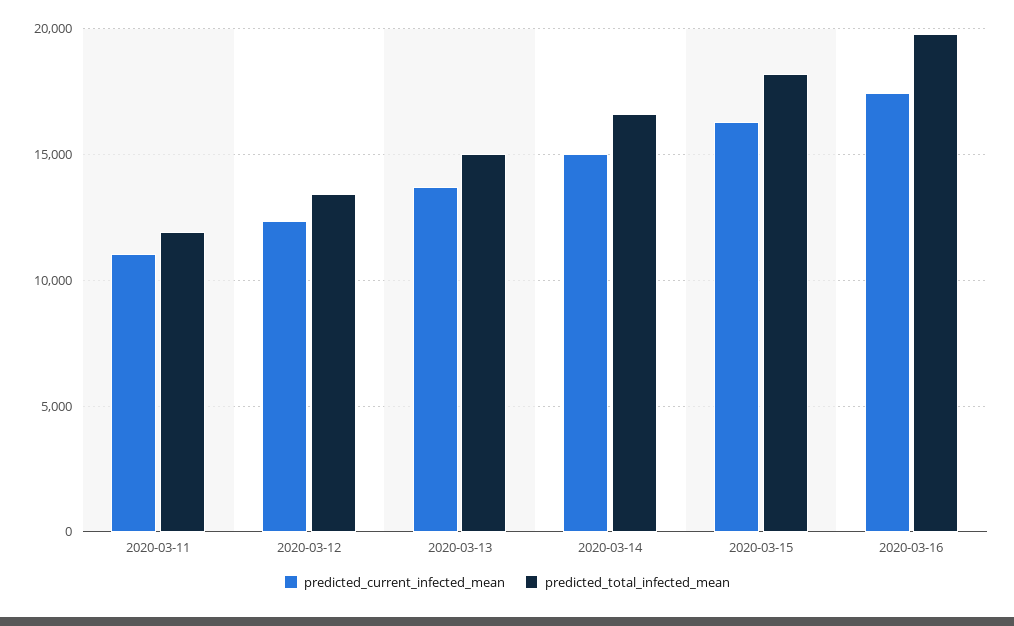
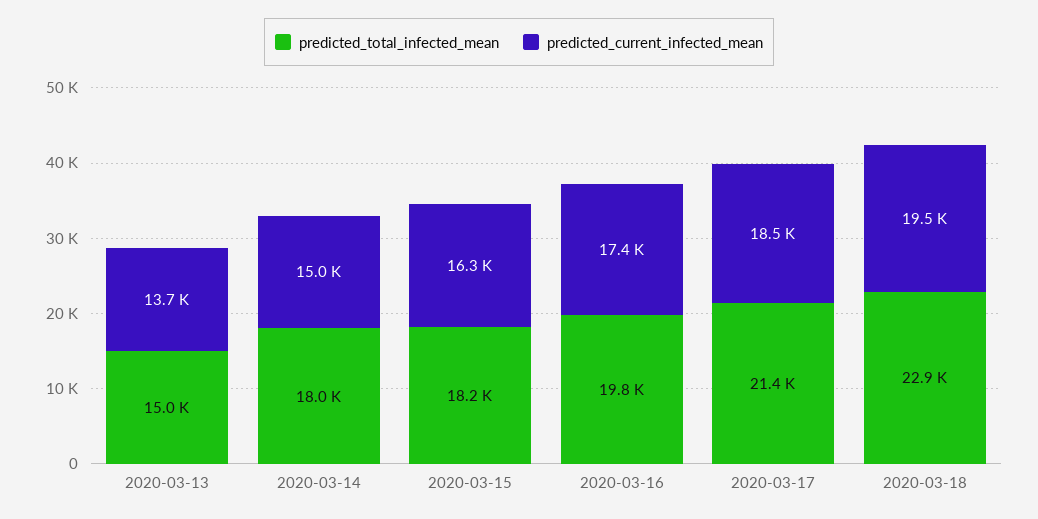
predicted_current_infected_mean, 2020-03-11: 11000 -> none
predicted_total_infected_mean, 2020-03-11: 12000 -> none
predicted_current_infected_mean, 2020-03-12: 12500 -> none
predicted_total_infected_mean, 2020-03-12: 13500 -> none
predicted_total_infected_mean, 2020-03-14: 16500 -> 18000
predicted_total_infected_mean, 2020-03-17: none -> 21400
predicted_current_infected_mean, 2020-03-17: none -> 18500
predicted_total_infected_mean, 2020-03-18: none -> 22900
predicted_current_infected_mean, 2020-03-18: none -> 19500

